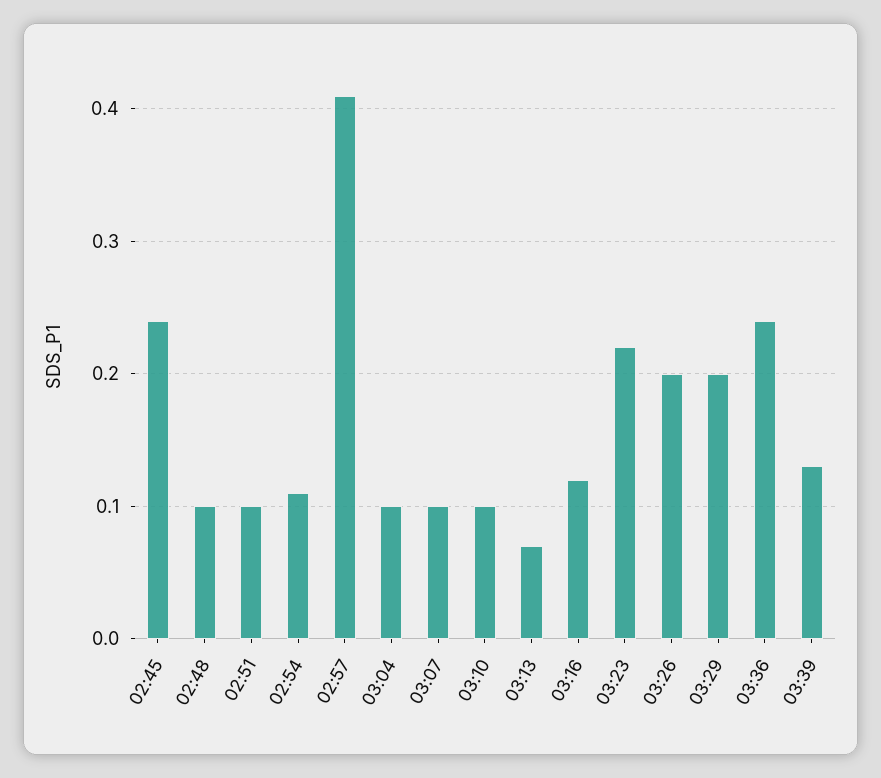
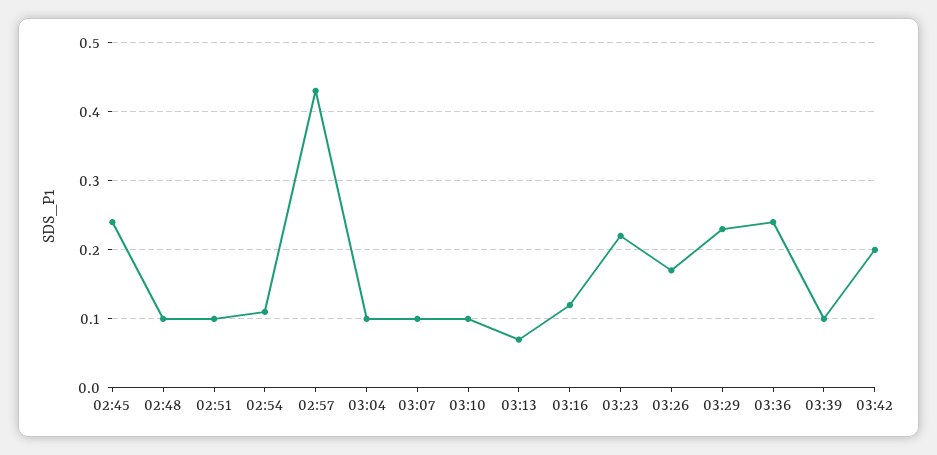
02:57: 0.41 -> 0.43
03:26: 0.2 -> 0.17
03:29: 0.2 -> 0.23
03:39: 0.13 -> 0.1
03:42: none -> 0.2

